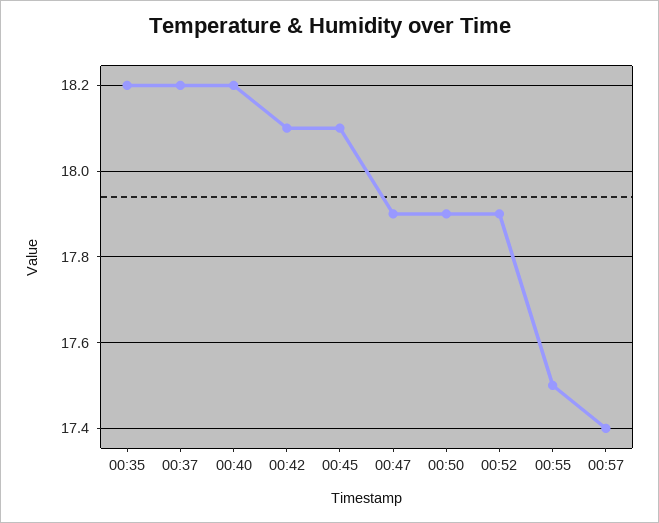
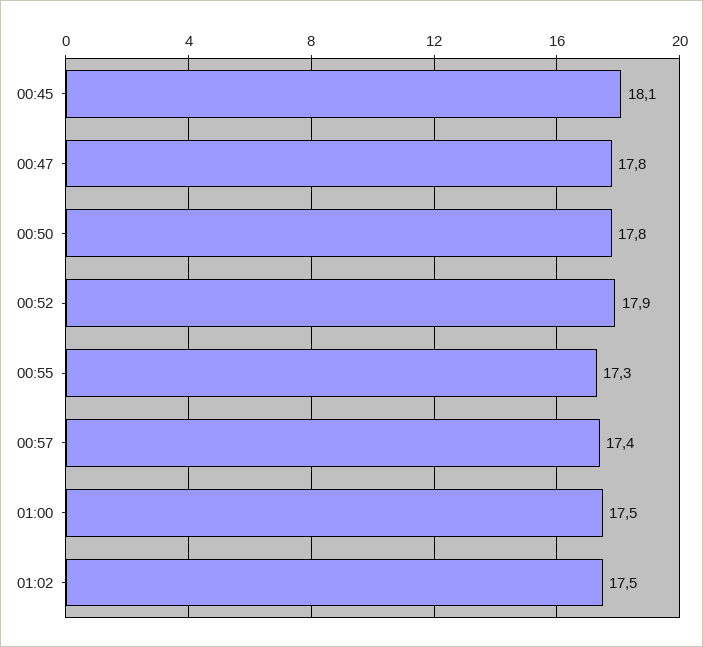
00:35: 18.2 -> none
00:37: 18.2 -> none
00:40: 18.2 -> none
00:42: 18.1 -> none
00:47: 17.9 -> 17.8
00:50: 17.9 -> 17.8
00:55: 17.5 -> 17.3
01:00: none -> 17.5
01:02: none -> 17.5

